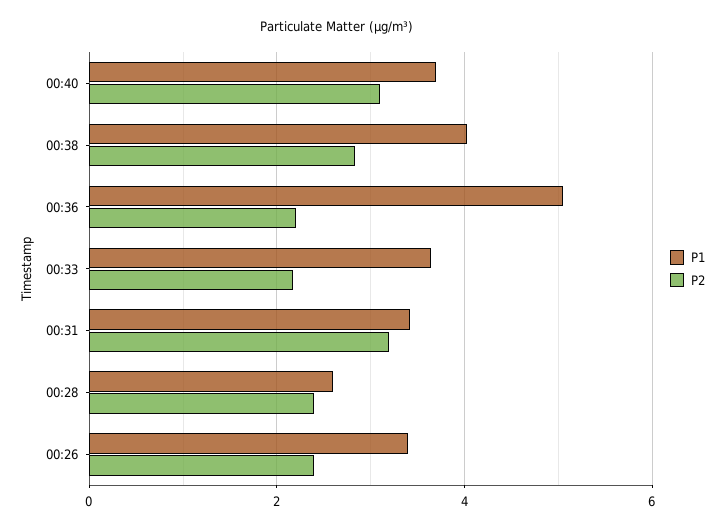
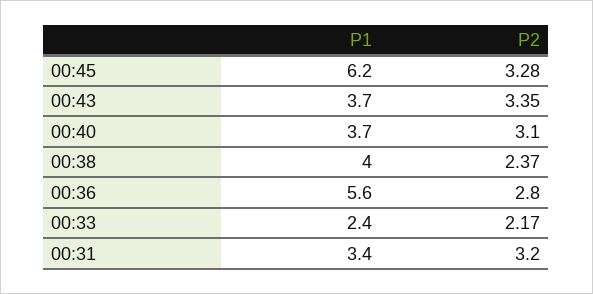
P2, 00:38: 2.8 -> 2.37
P1, 00:36: 5 -> 5.6
P2, 00:36: 2.2 -> 2.8
P1, 00:33: 3.6 -> 2.4
P1, 00:28: 2.6 -> none
P2, 00:28: 2.4 -> none
P1, 00:26: 3.4 -> none
P2, 00:26: 2.4 -> none
P1, 00:45: none -> 6.2
P2, 00:45: none -> 3.28
P1, 00:43: none -> 3.7
P2, 00:43: none -> 3.35

